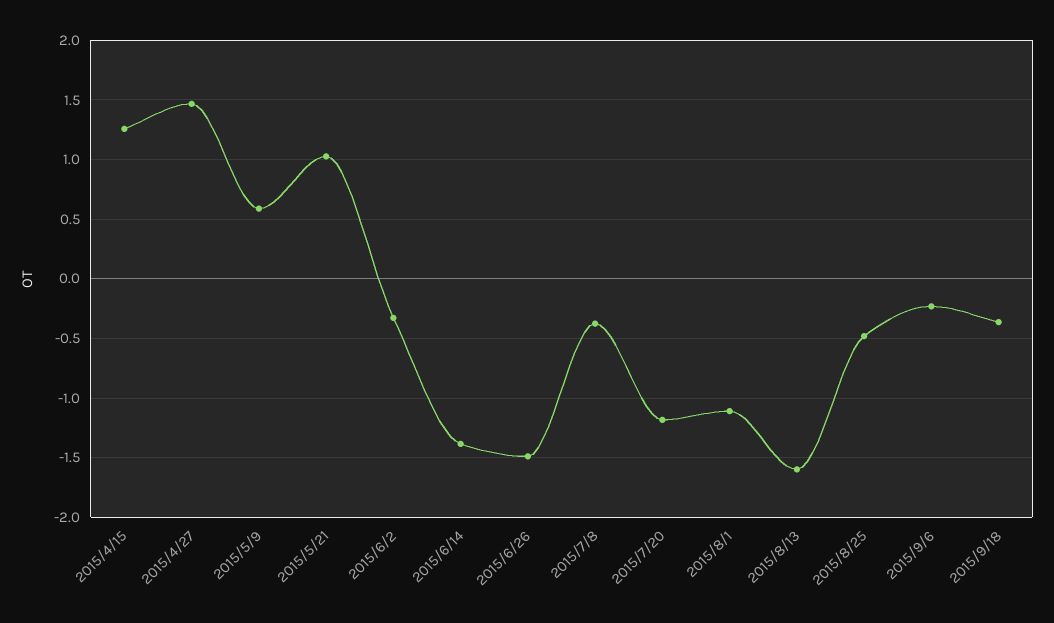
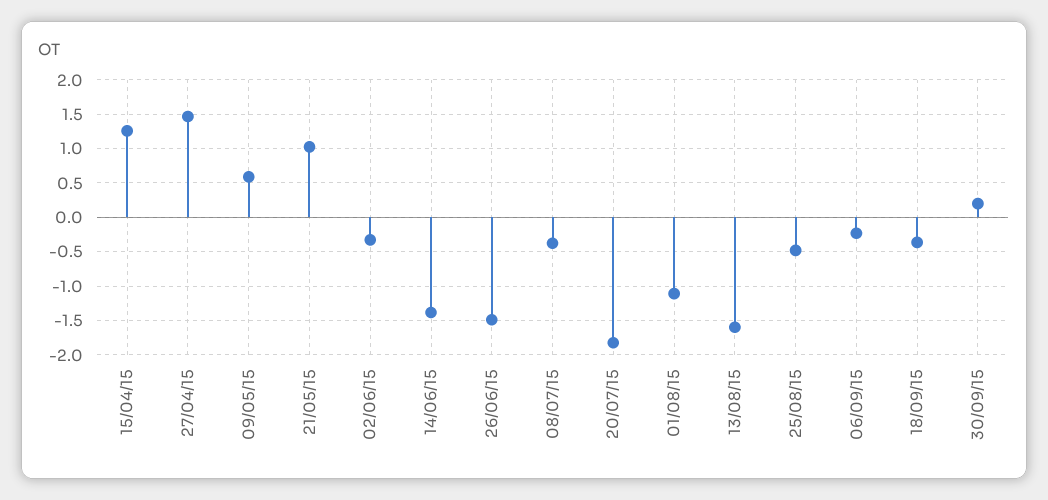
2015/7/20: -1.2 -> -1.8
30/09/15: none -> 0.2

